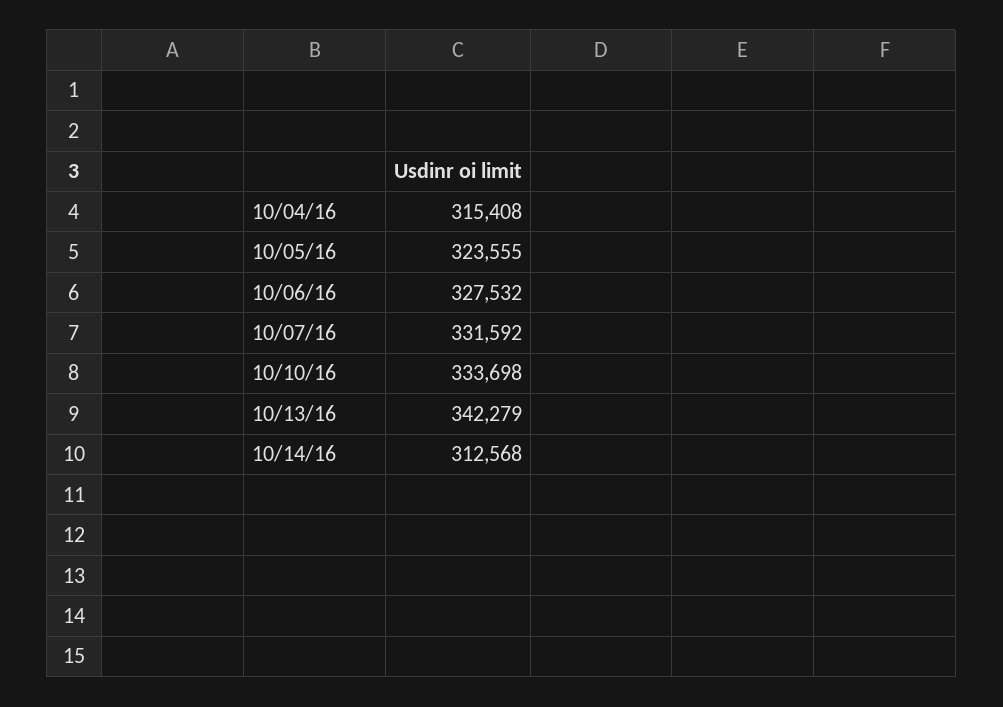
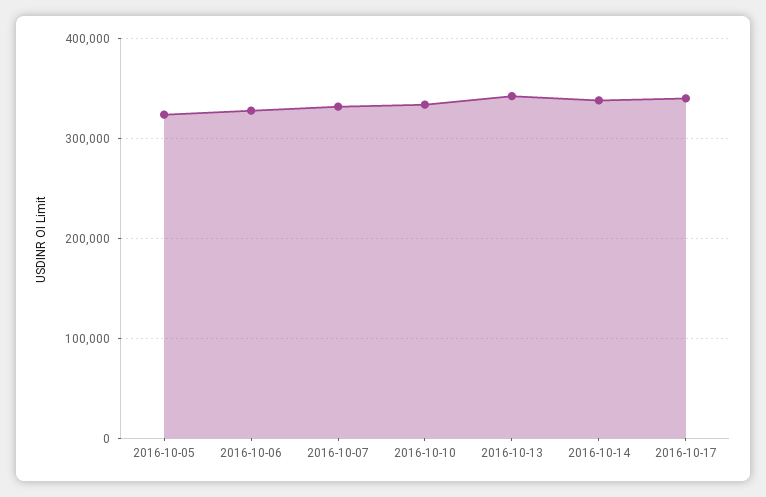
10/04/16: 315408 -> none
10/14/16: 312568 -> 340000
2016-10-17: none -> 340000

